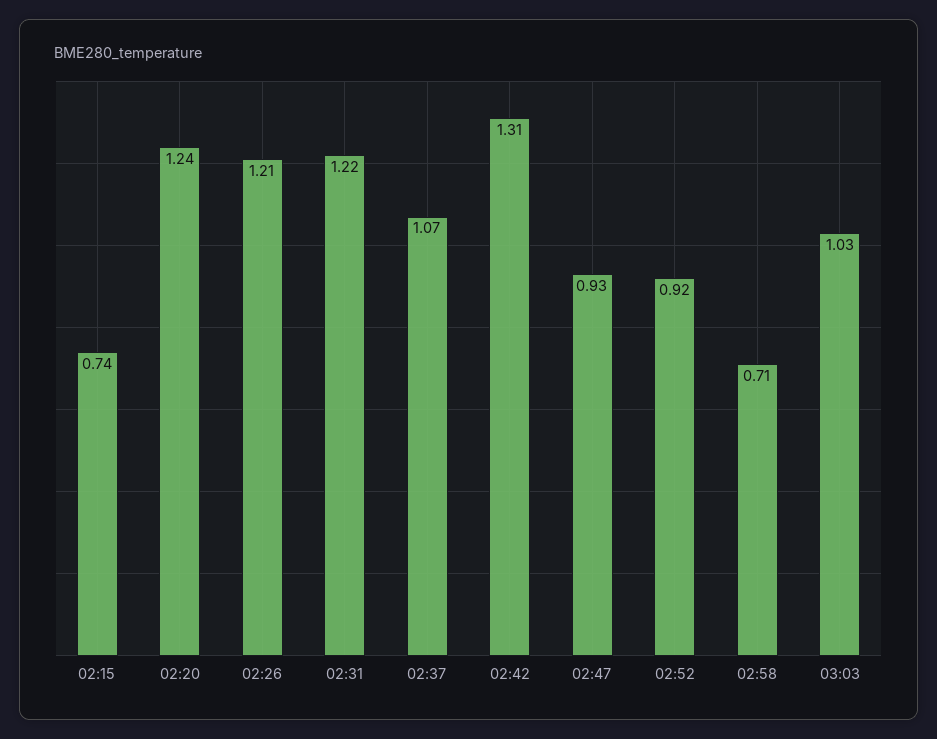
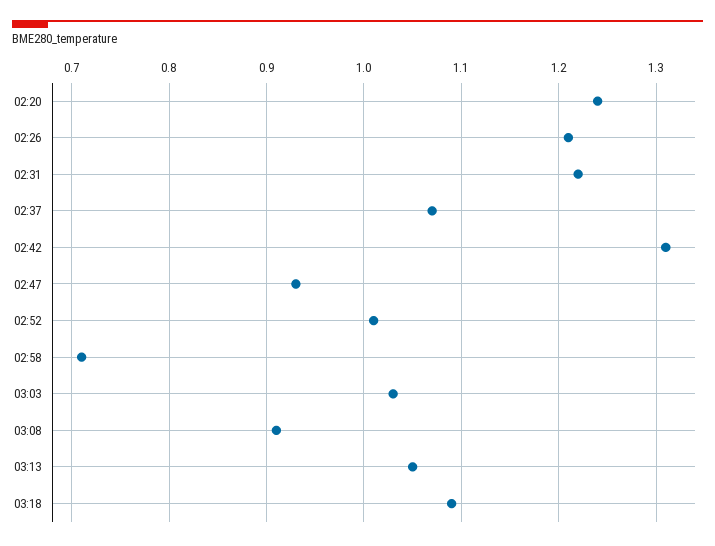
02:15: 0.74 -> none
02:52: 0.92 -> 1.01
03:08: none -> 0.91
03:13: none -> 1.05
03:18: none -> 1.09

